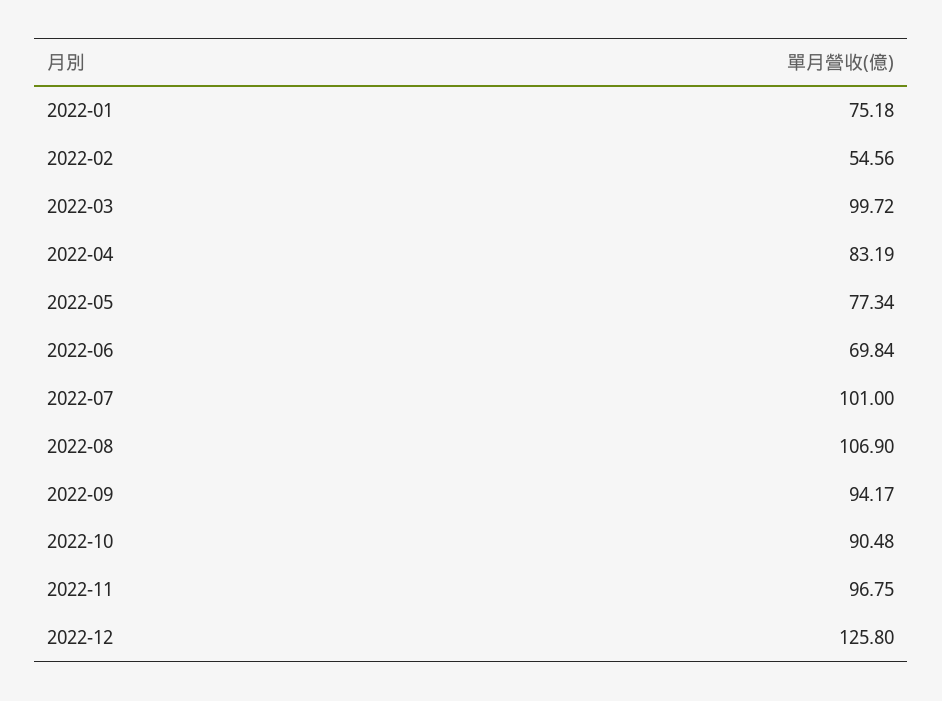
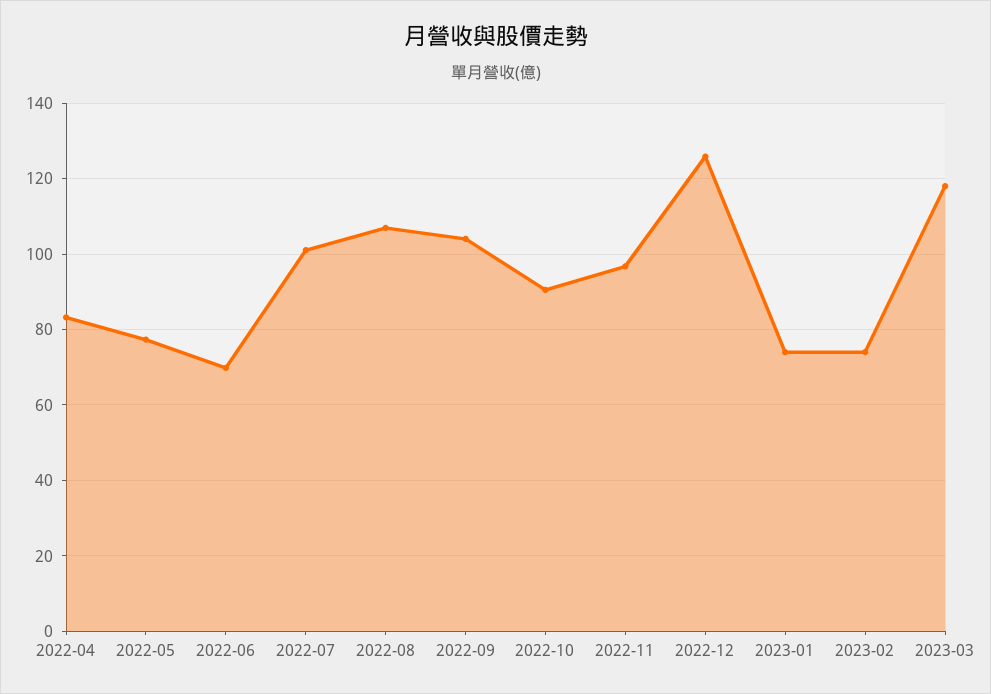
2022-01: 75.18 -> none
2022-02: 54.56 -> none
2022-03: 99.72 -> none
2022-09: 94.17 -> 104
2023-01: none -> 74
2023-02: none -> 74
2023-03: none -> 118

